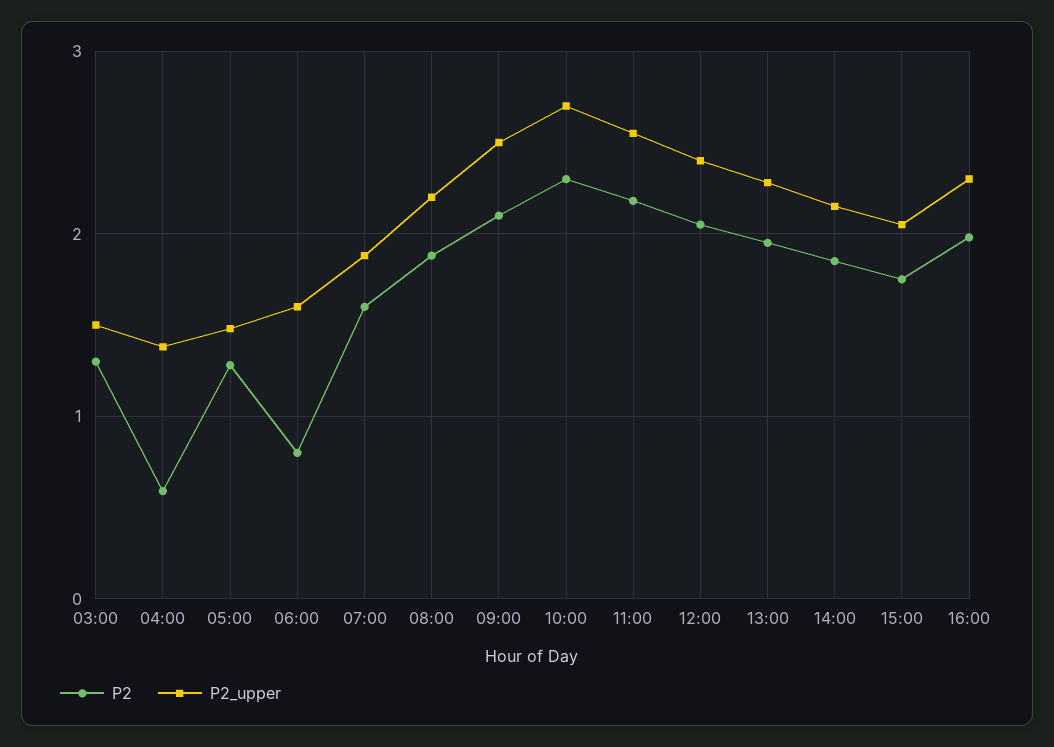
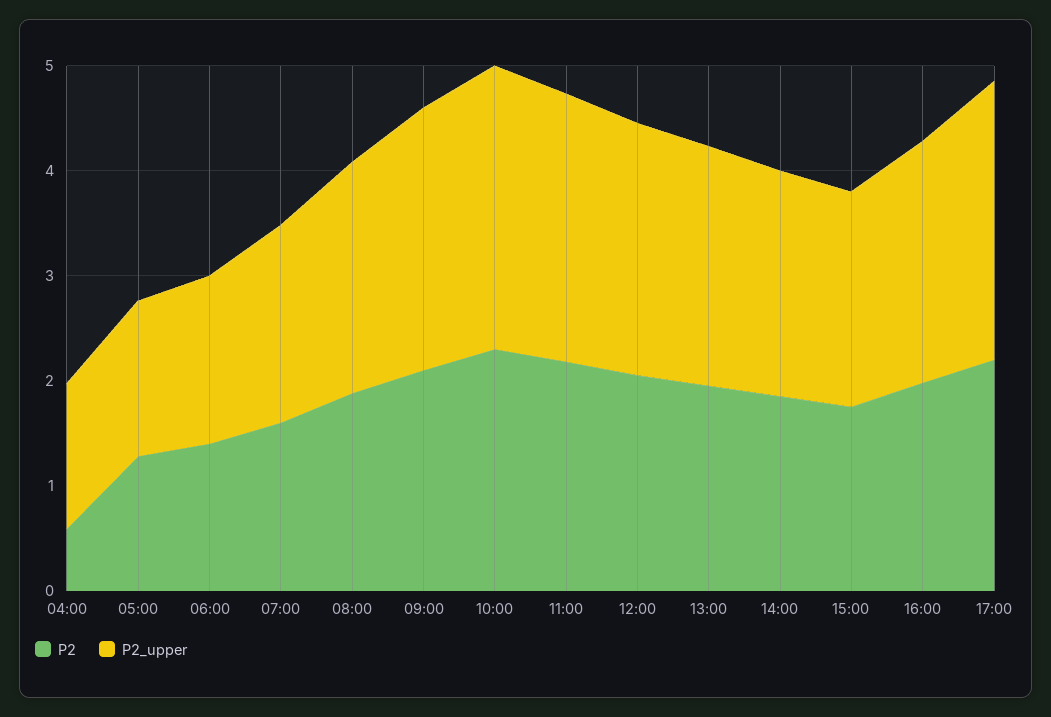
P2, 03:00: 1.3 -> none
P2_upper, 03:00: 1.5 -> none
P2, 06:00: 0.8 -> 1.4
P2, 17:00: none -> 2.2
P2_upper, 17:00: none -> 2.6

